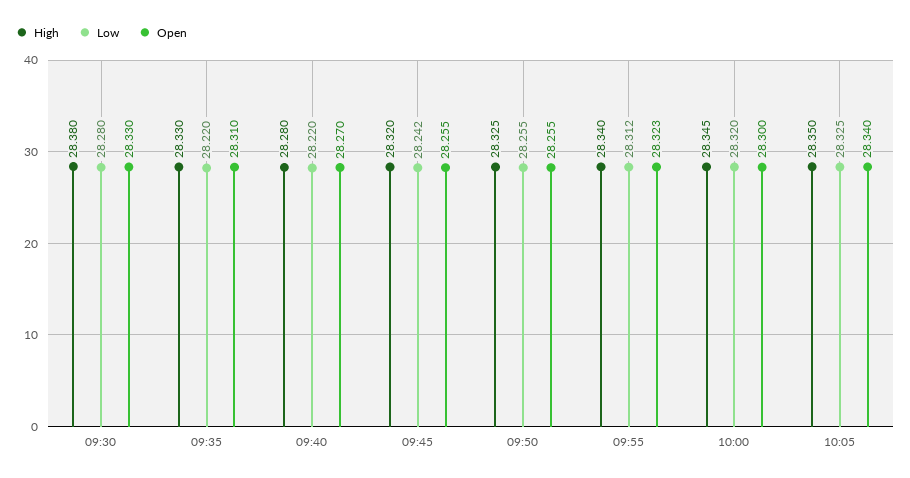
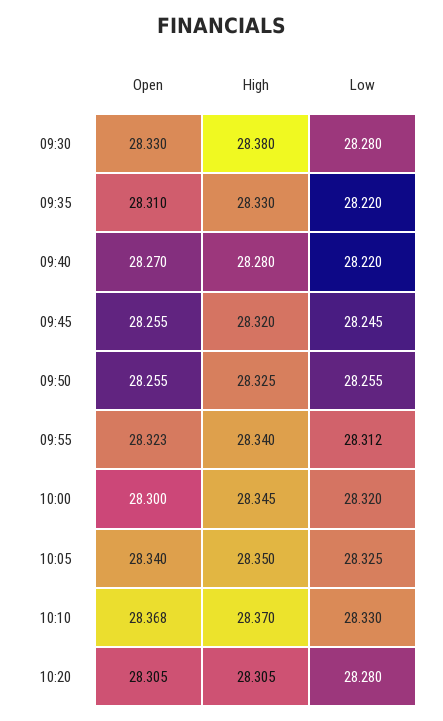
Low, 09:45: 28.242 -> 28.245
Open, 10:10: none -> 28.368
High, 10:10: none -> 28.37
Low, 10:10: none -> 28.33
Open, 10:20: none -> 28.305
High, 10:20: none -> 28.305
Low, 10:20: none -> 28.28

